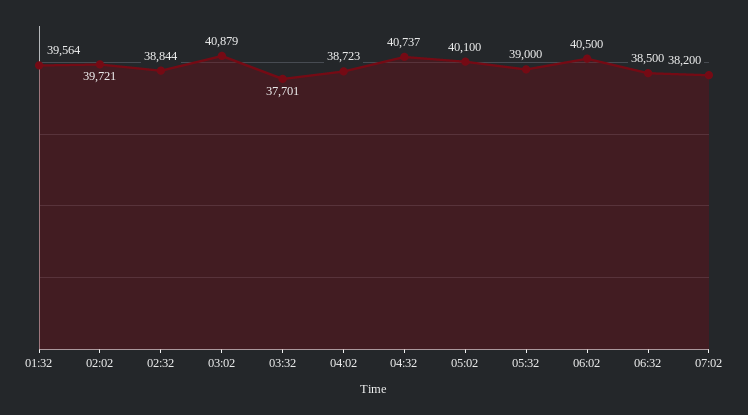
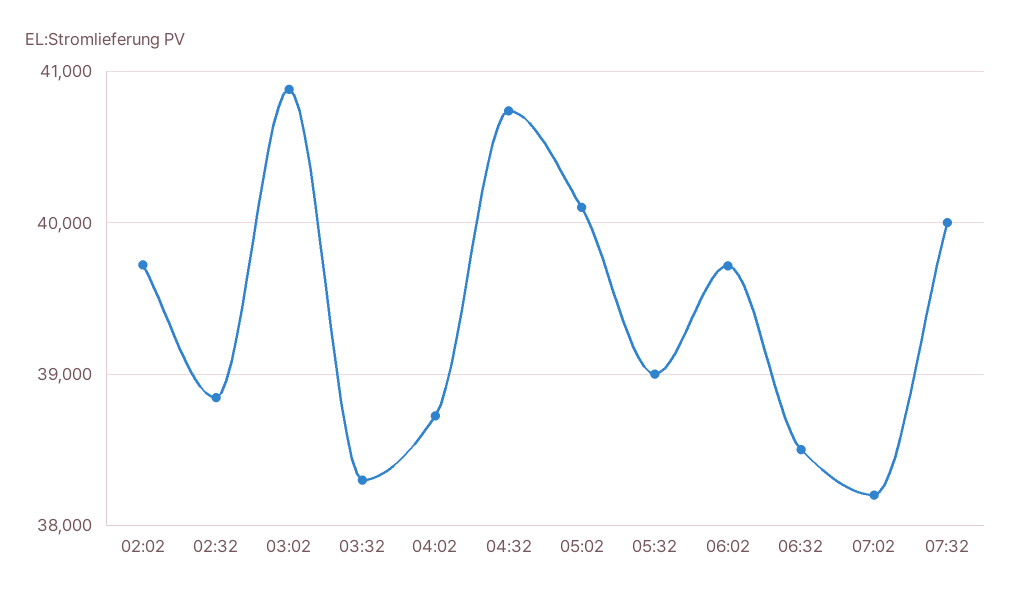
01:32: 39564 -> none
03:32: 37701 -> 38300
06:02: 40500 -> 39700
07:32: none -> 40000

